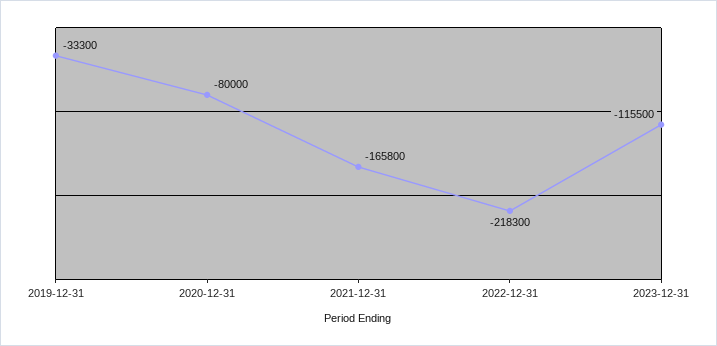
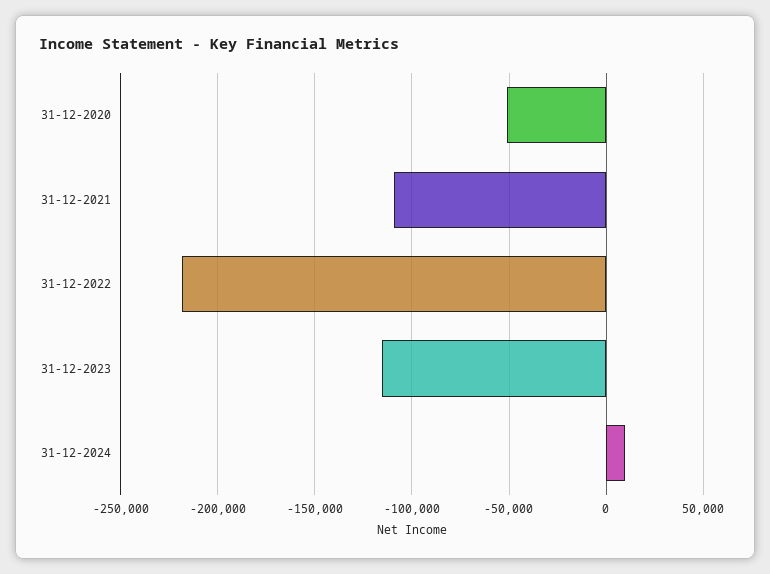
2019-12-31: -33300 -> none
2020-12-31: -80000 -> -50000
2021-12-31: -165800 -> -110000
31-12-2024: none -> 10000

